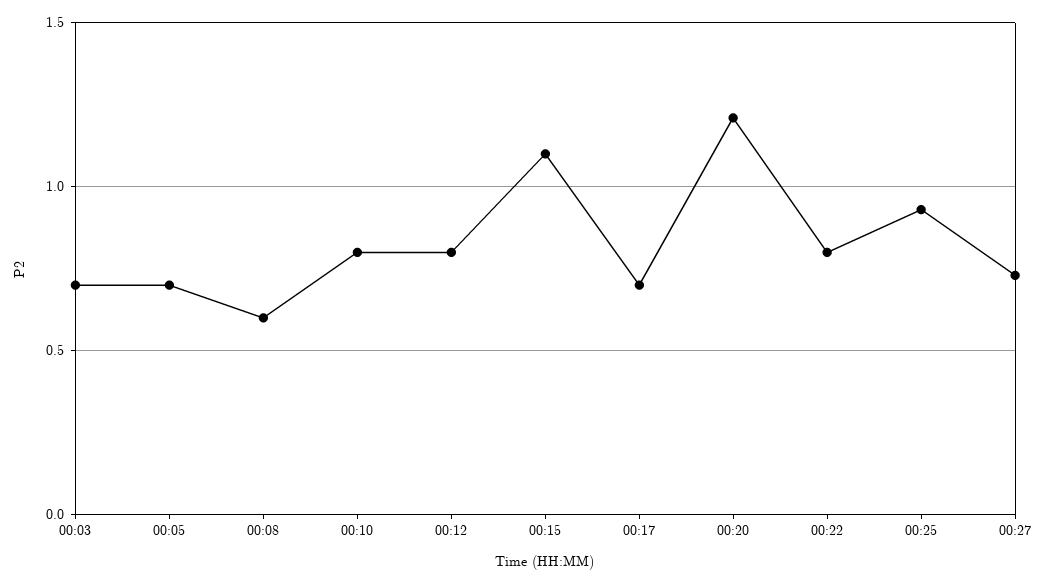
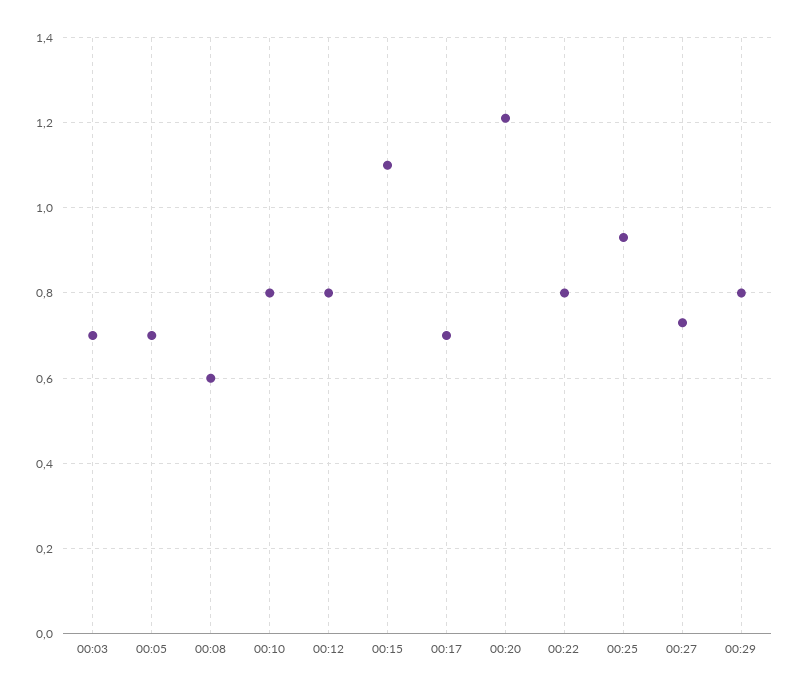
00:29: none -> 0.8

